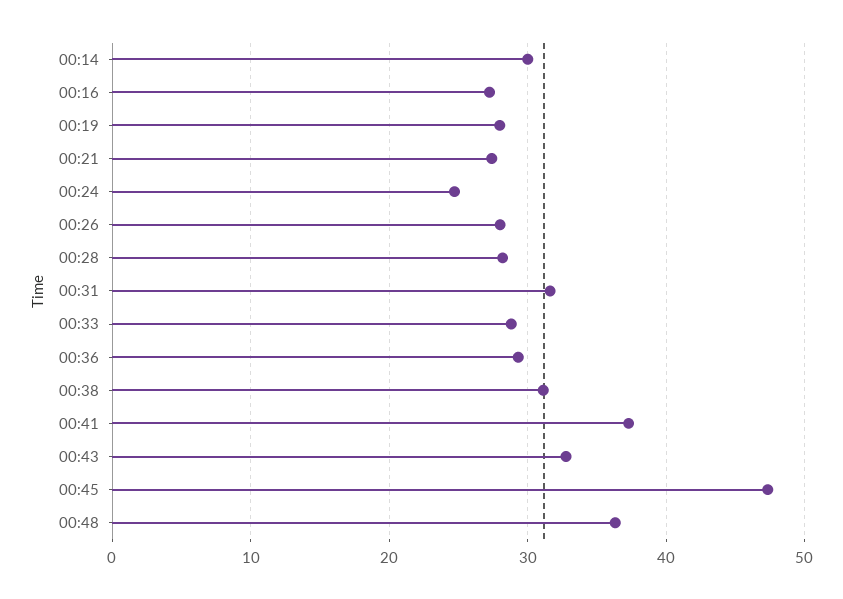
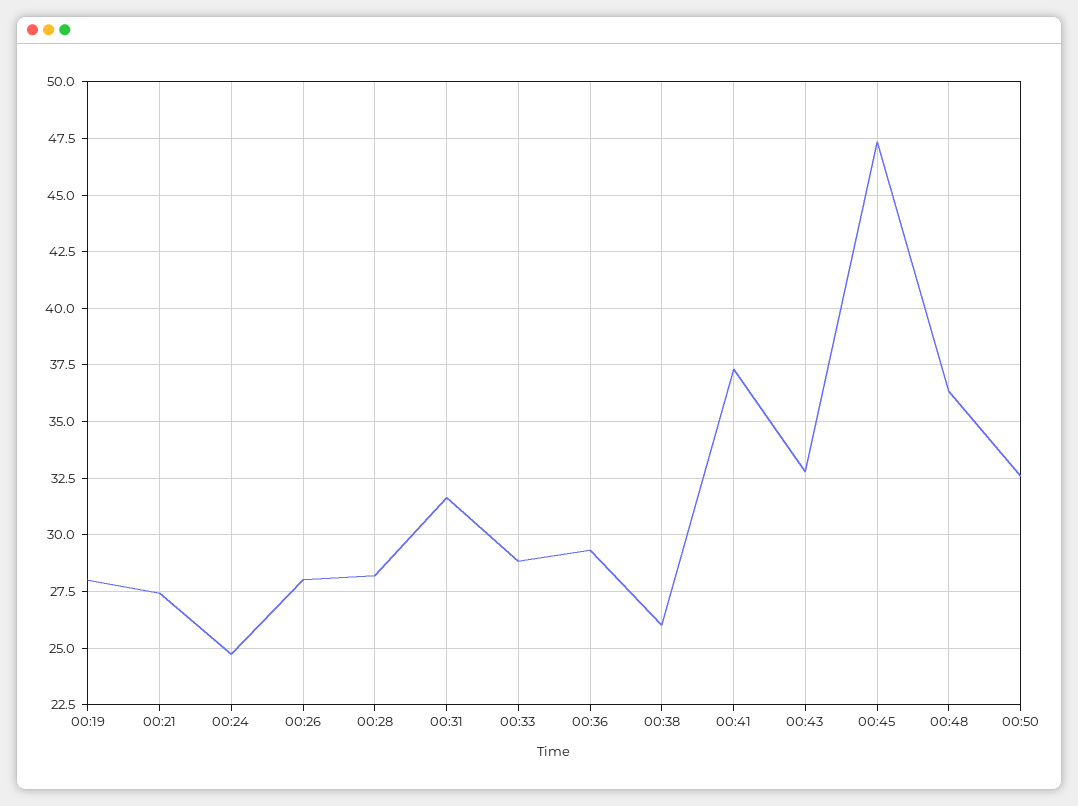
00:14: 30 -> none
00:16: 27 -> none
00:38: 31 -> 26
00:50: none -> 32.5

